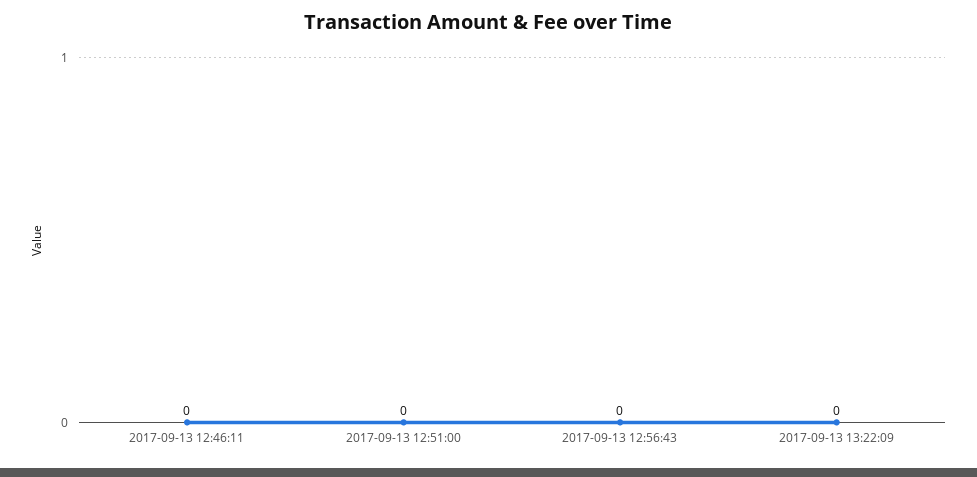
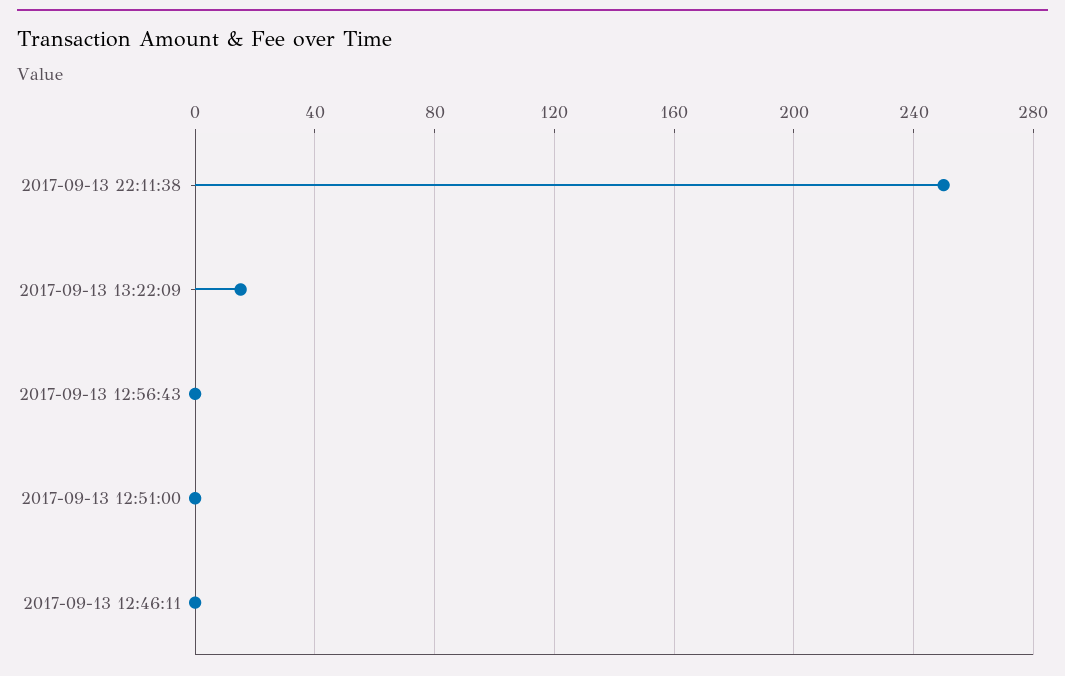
2017-09-13 13:22:09: 0 -> 15
2017-09-13 22:11:38: none -> 250

